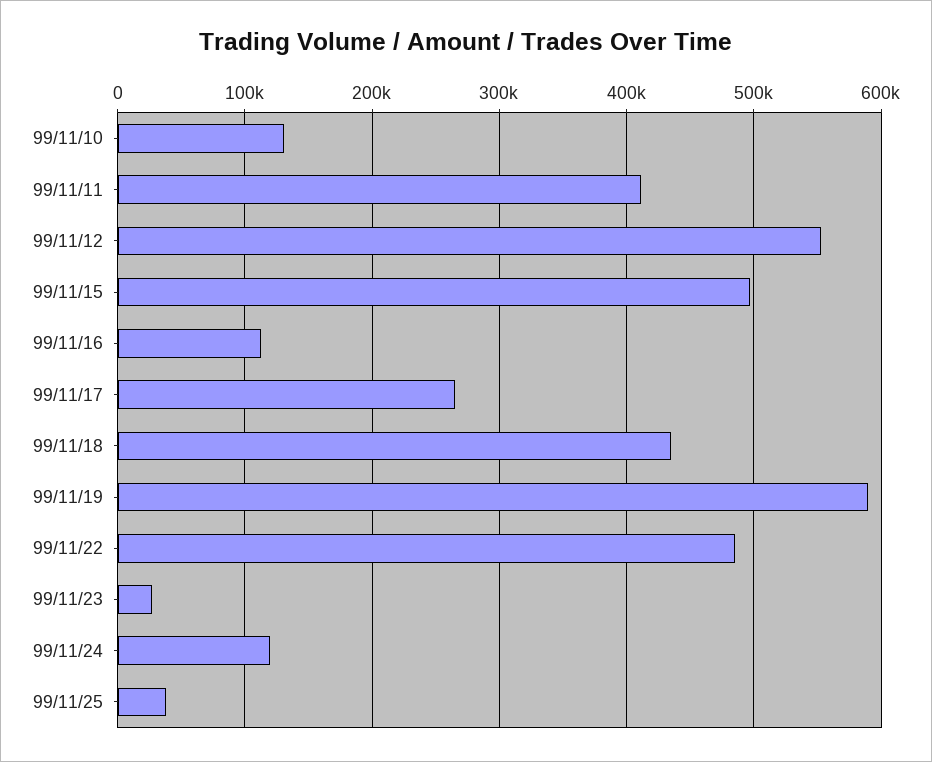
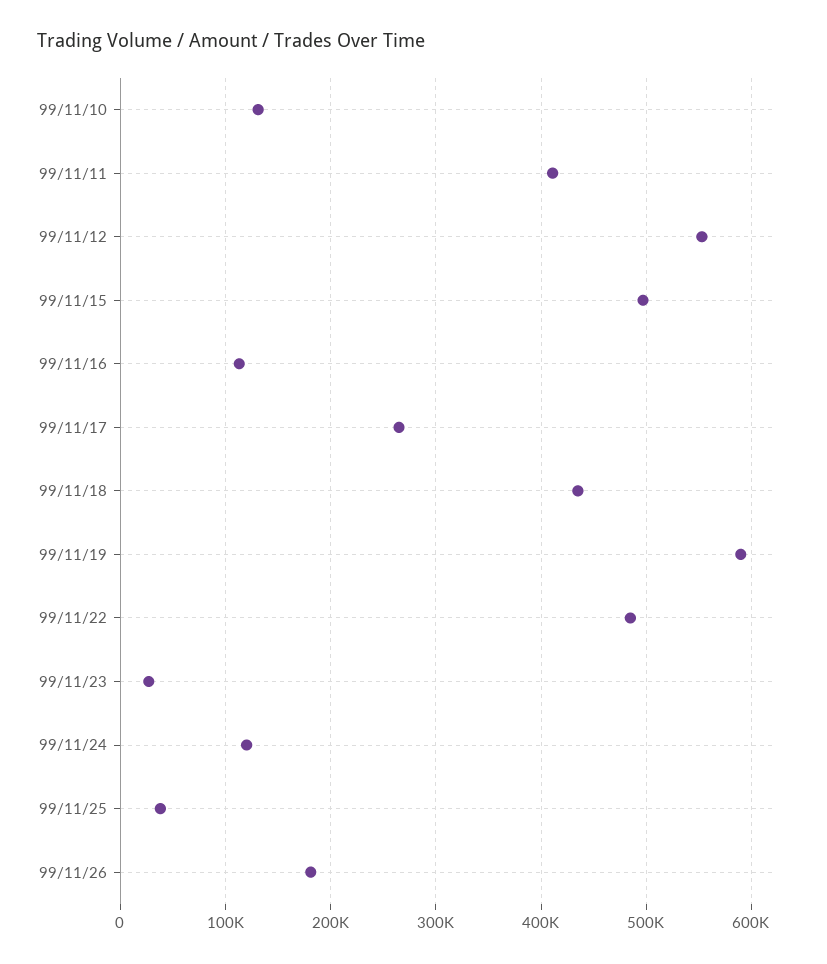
99/11/26: none -> 180000

